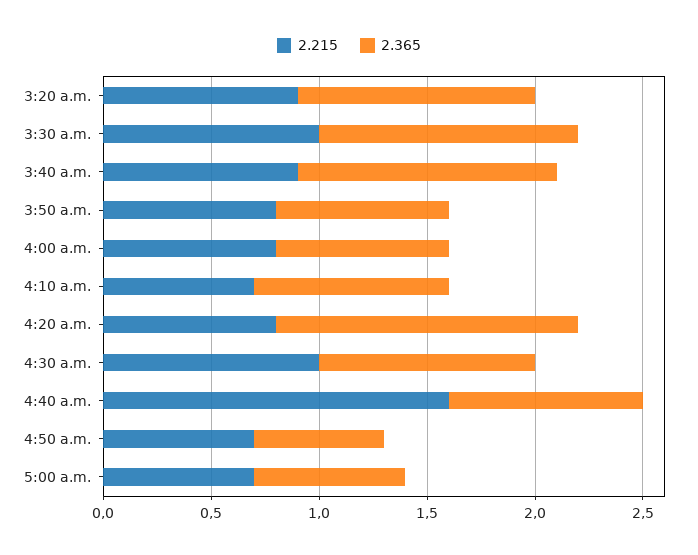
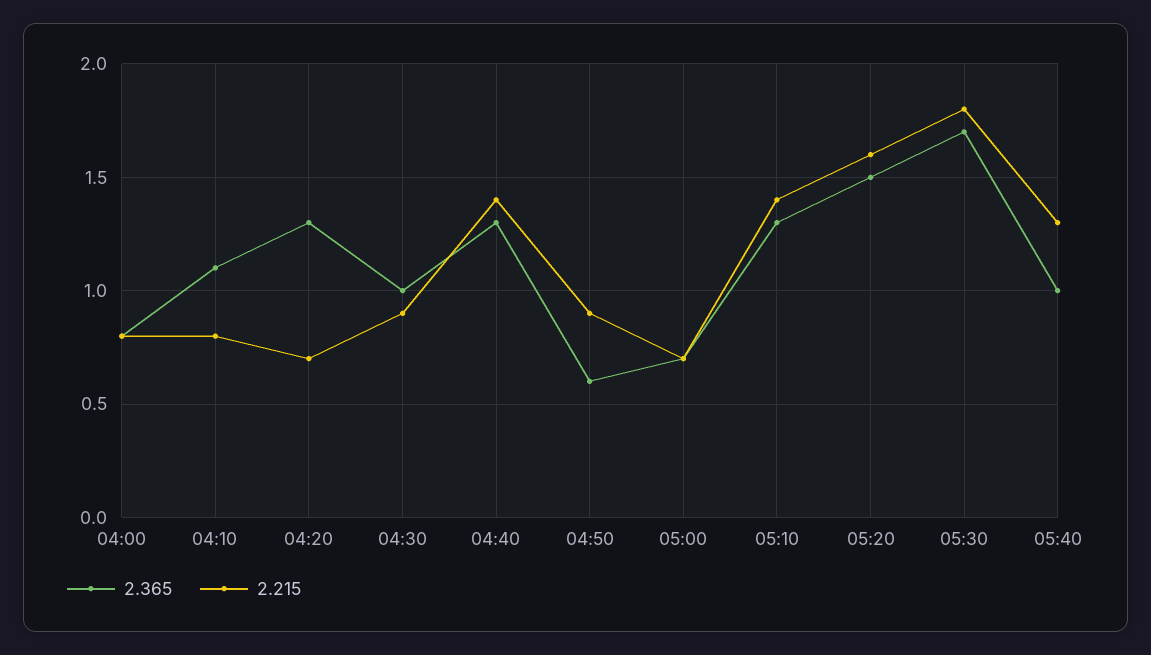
2.215, 3:20 a.m.: 0.9 -> none
2.365, 3:20 a.m.: 1.1 -> none
2.215, 3:30 a.m.: 1 -> none
2.365, 3:30 a.m.: 1.2 -> none
2.215, 3:40 a.m.: 0.9 -> none
2.365, 3:40 a.m.: 1.2 -> none
2.215, 3:50 a.m.: 0.8 -> none
2.365, 3:50 a.m.: 0.8 -> none
2.215, 4:10 a.m.: 0.7 -> 0.8
2.365, 4:10 a.m.: 0.9 -> 1.1
2.215, 4:20 a.m.: 0.8 -> 0.7
2.365, 4:20 a.m.: 1.4 -> 1.3
2.215, 4:30 a.m.: 1 -> 0.9
2.215, 4:40 a.m.: 1.6 -> 1.4
2.365, 4:40 a.m.: 0.9 -> 1.3
2.215, 4:50 a.m.: 0.7 -> 0.9
2.365, 05:10: none -> 1.3
2.215, 05:10: none -> 1.4
2.365, 05:20: none -> 1.5
2.215, 05:20: none -> 1.6
2.365, 05:30: none -> 1.7
2.215, 05:30: none -> 1.8
2.365, 05:40: none -> 1
2.215, 05:40: none -> 1.3

